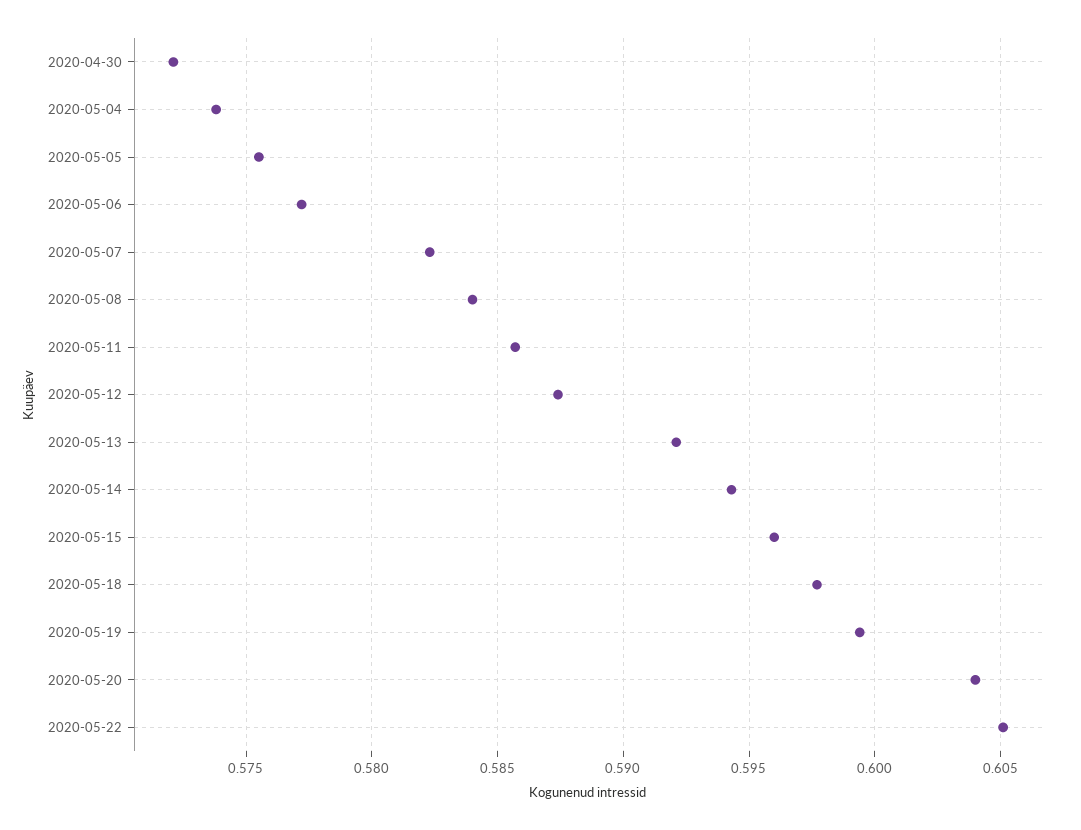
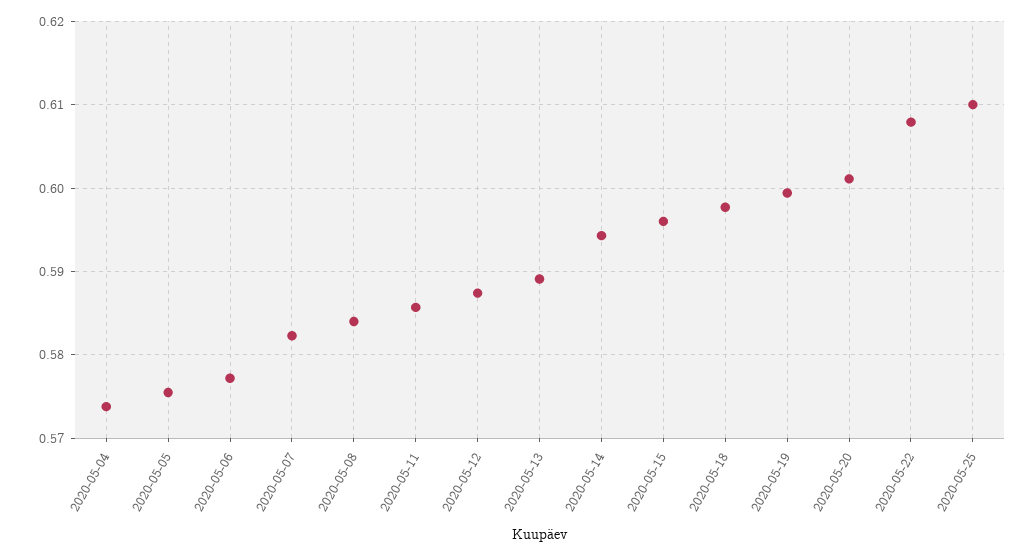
2020-04-30: 0.572 -> none
2020-05-13: 0.592 -> 0.589
2020-05-20: 0.604 -> 0.601
2020-05-22: 0.605 -> 0.608
2020-05-25: none -> 0.61

